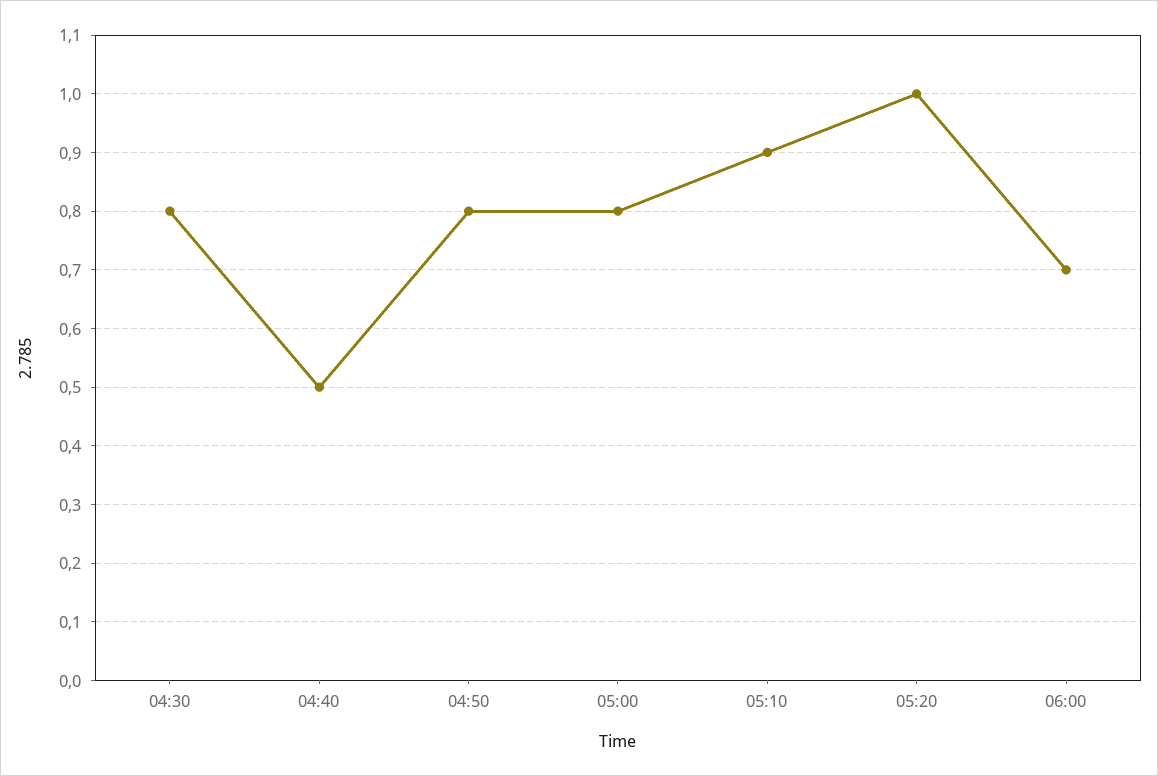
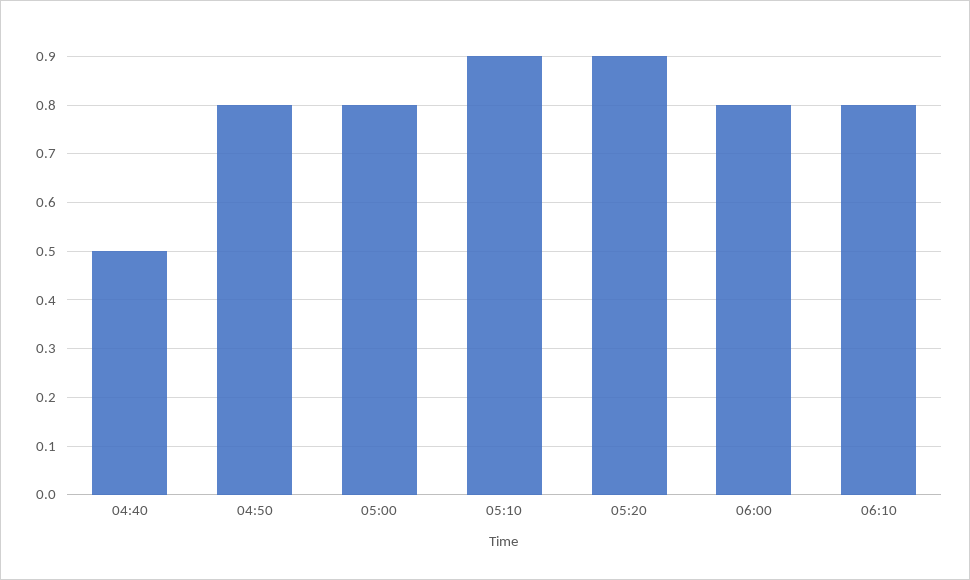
04:30: 0.8 -> none
05:20: 1 -> 0.9
06:00: 0.7 -> 0.8
06:10: none -> 0.8

